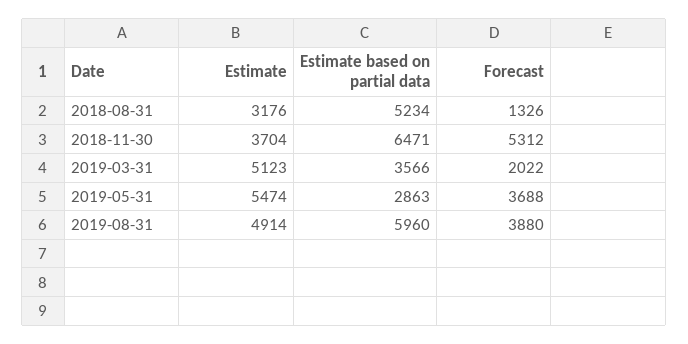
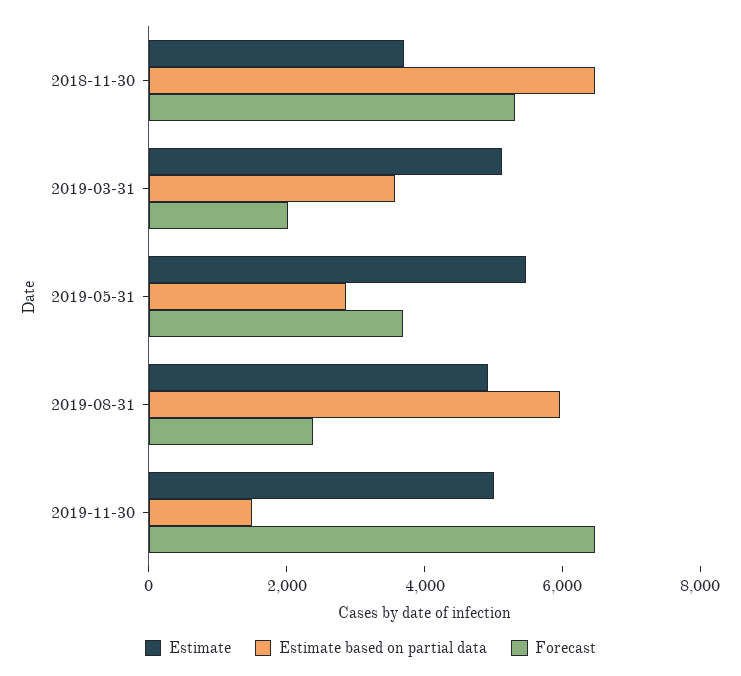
Estimate, 2018-08-31: 3176 -> none
Estimate based on partial data, 2018-08-31: 5234 -> none
Forecast, 2018-08-31: 1326 -> none
Forecast, 2019-08-31: 3880 -> 2500
Estimate, 2019-11-30: none -> 5000
Estimate based on partial data, 2019-11-30: none -> 1500
Forecast, 2019-11-30: none -> 6500

